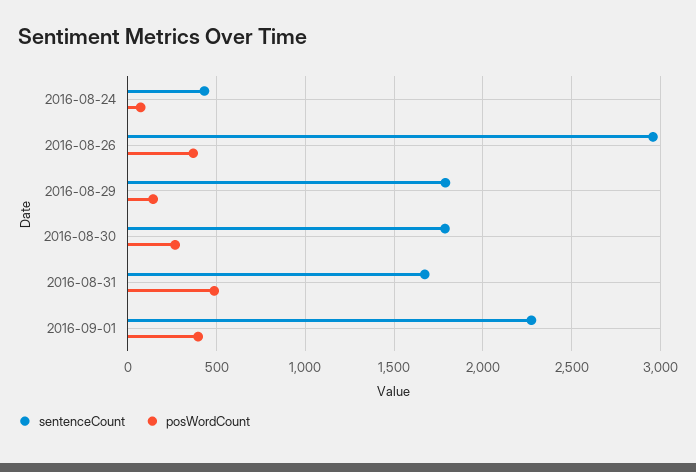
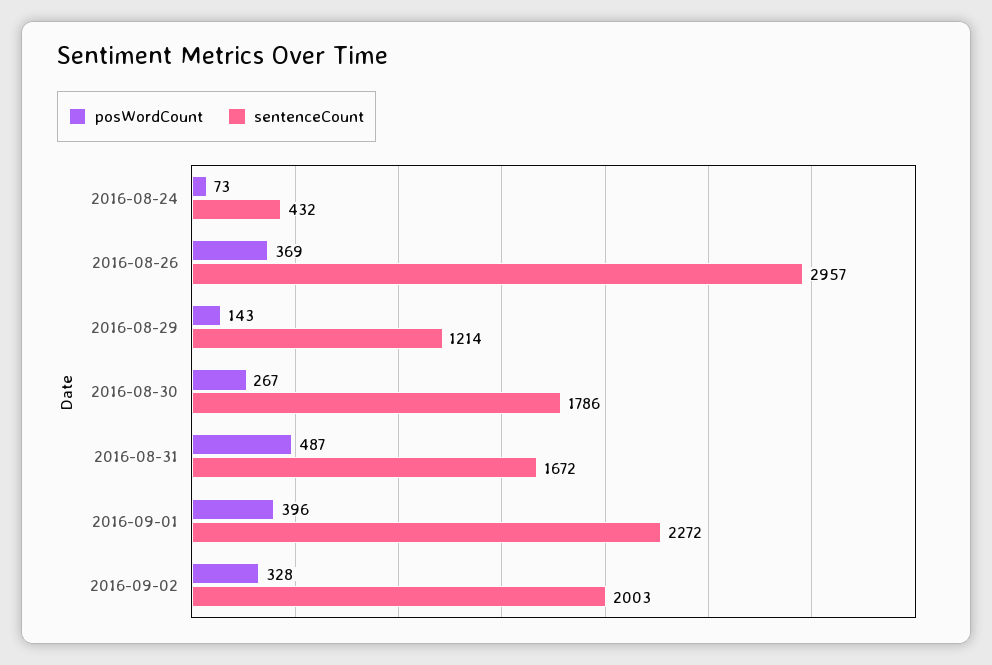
sentenceCount, 2016-08-29: 1800 -> 1214
posWordCount, 2016-09-02: none -> 328
sentenceCount, 2016-09-02: none -> 2003

